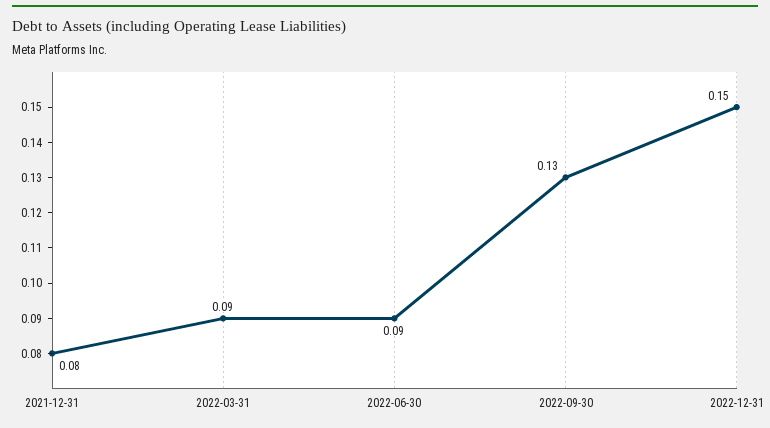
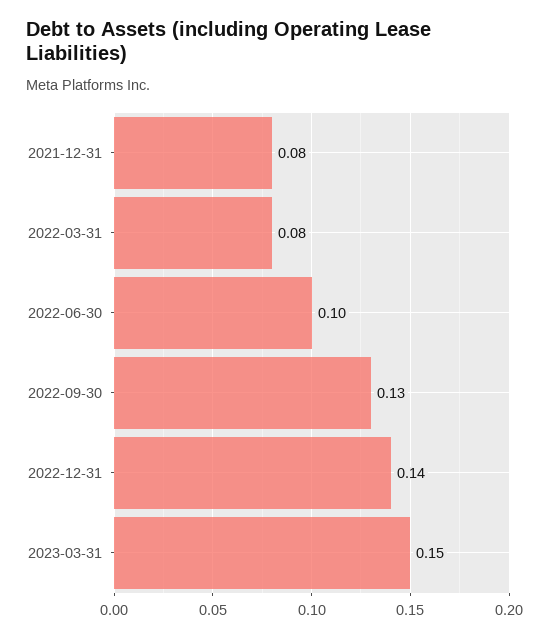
2022-03-31: 0.09 -> 0.08
2022-06-30: 0.09 -> 0.1
2022-12-31: 0.15 -> 0.14
2023-03-31: none -> 0.15

